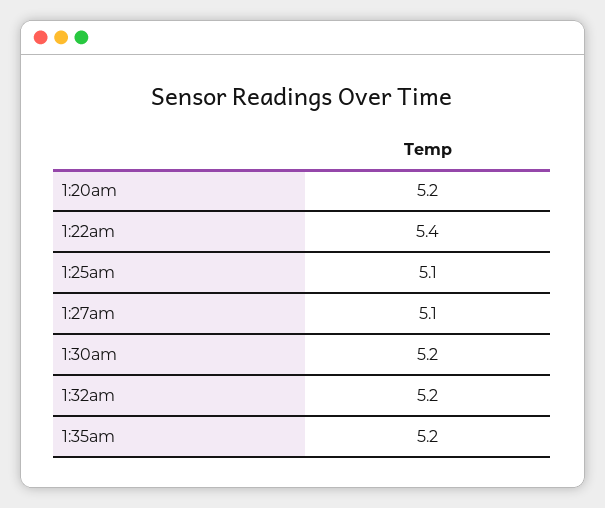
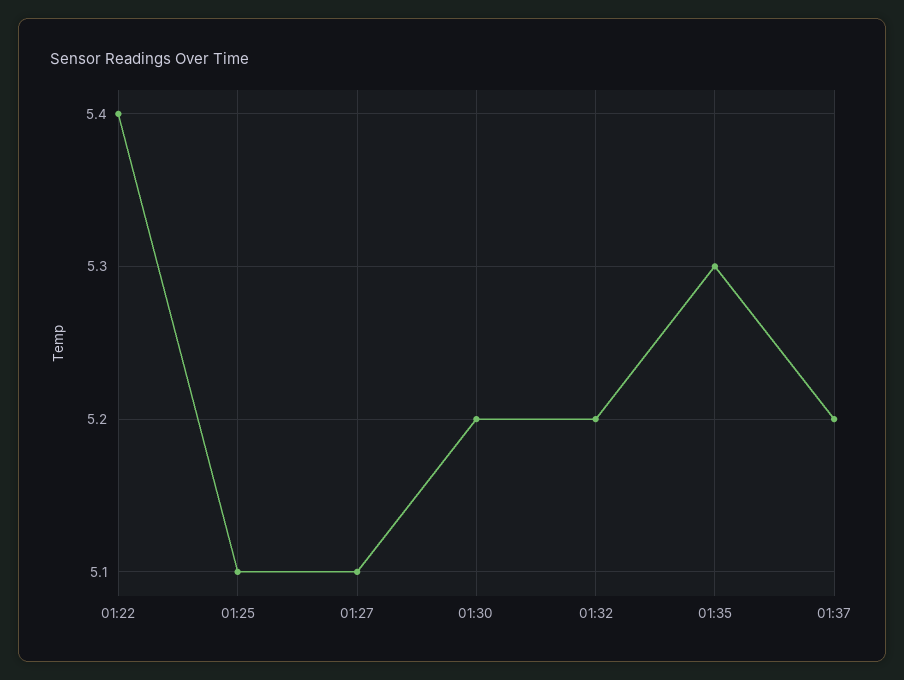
1:20am: 5.2 -> none
1:35am: 5.2 -> 5.3
01:37: none -> 5.2

